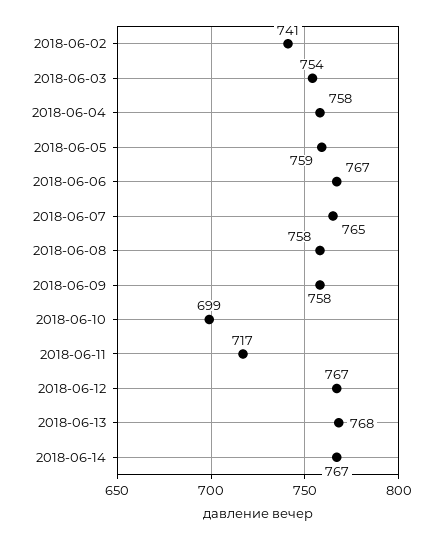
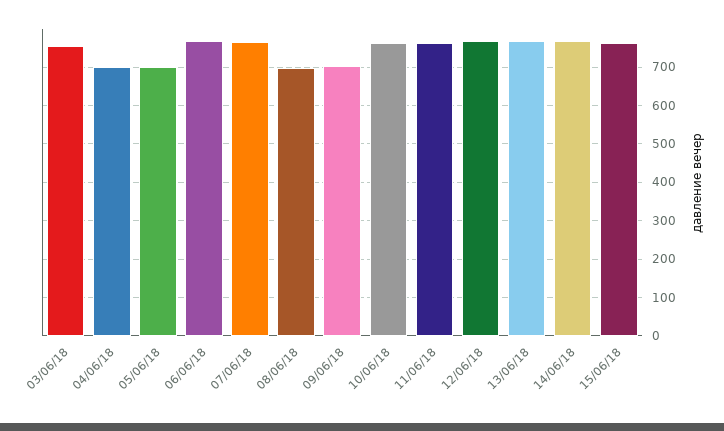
2018-06-02: 741 -> none
2018-06-04: 758 -> 700
2018-06-05: 759 -> 700
2018-06-08: 758 -> 700
2018-06-09: 758 -> 700
2018-06-10: 699 -> 760
2018-06-11: 717 -> 760
15/06/18: none -> 760

